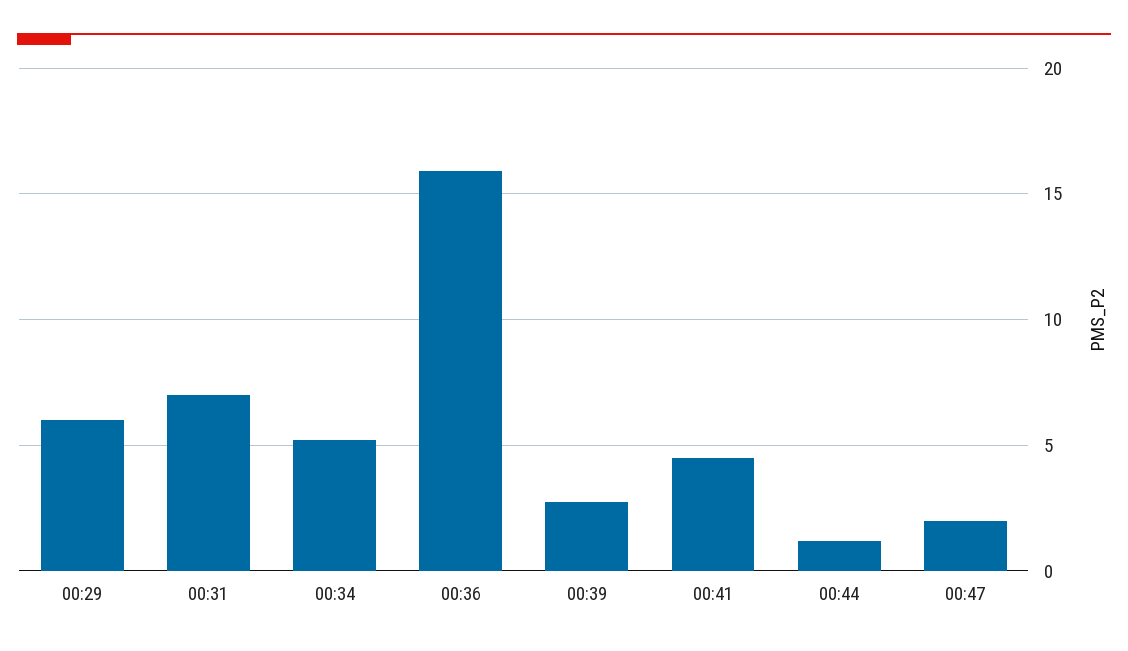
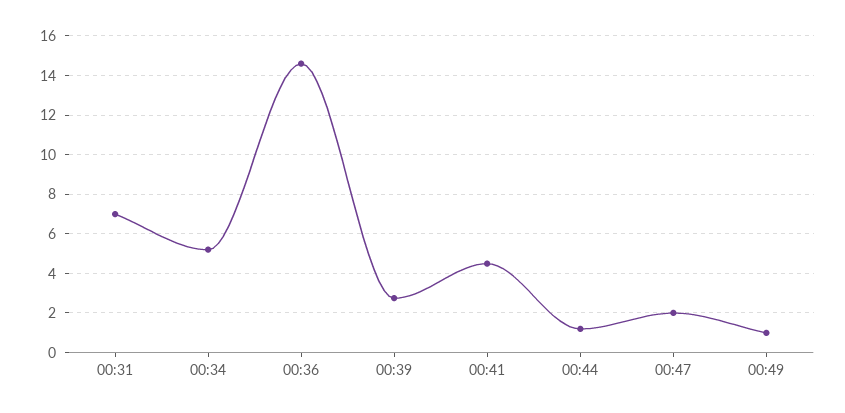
00:29: 6 -> none
00:36: 16 -> 14.5
00:49: none -> 1

